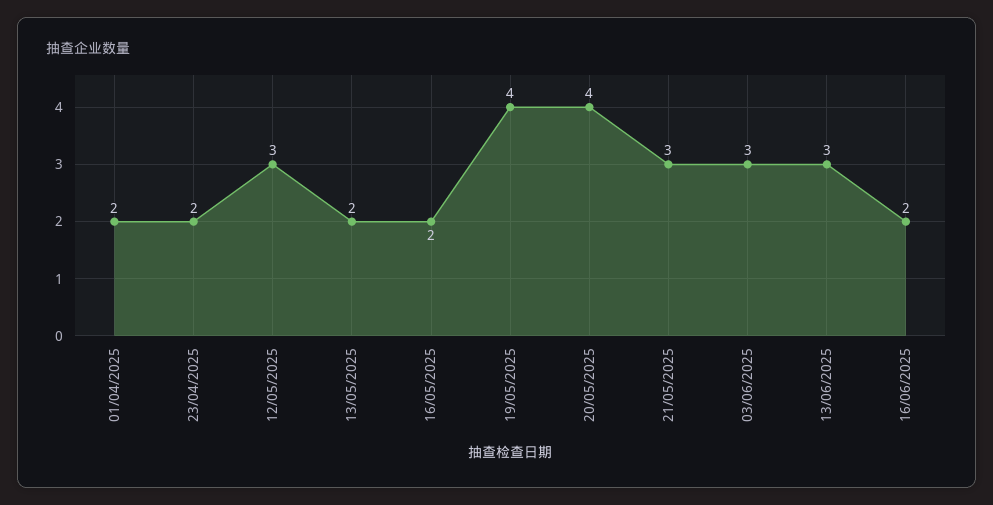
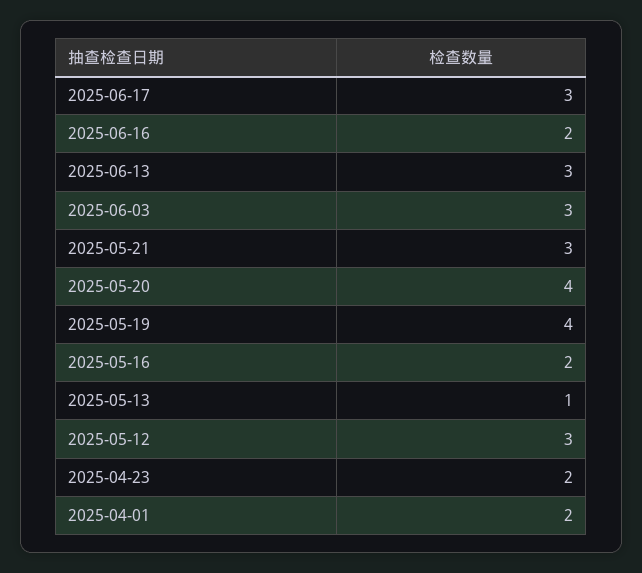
13/05/2025: 2 -> 1
2025-06-17: none -> 3

